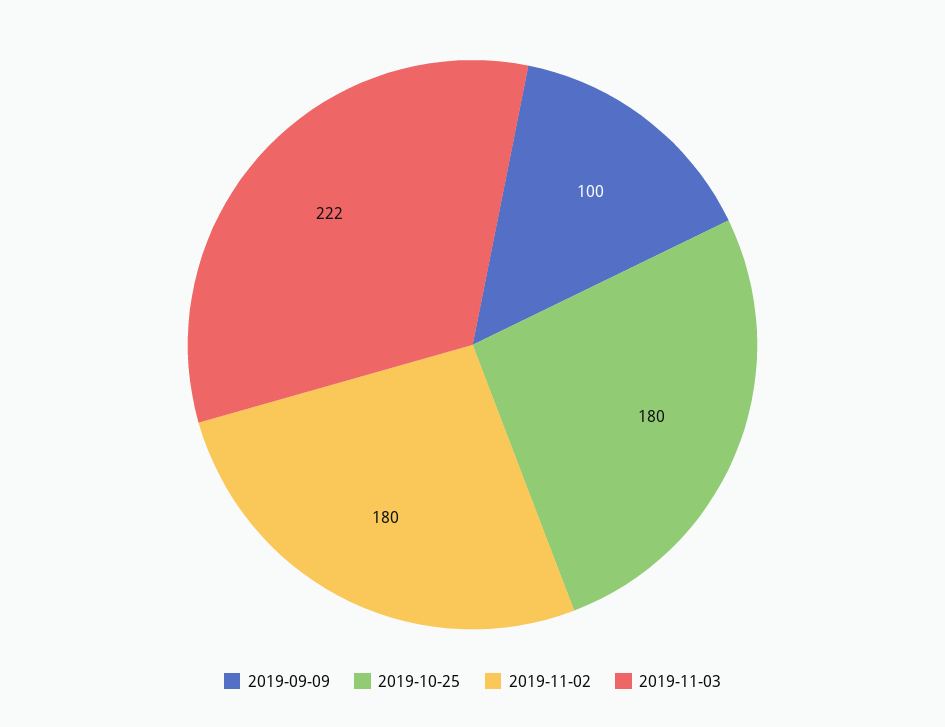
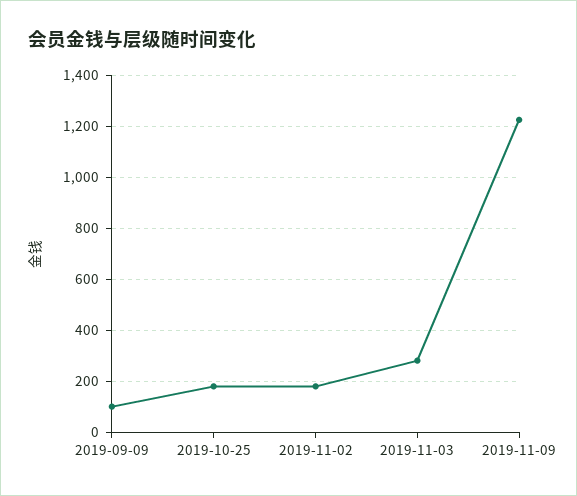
2019-11-03: 222 -> 275
2019-11-09: none -> 1225

